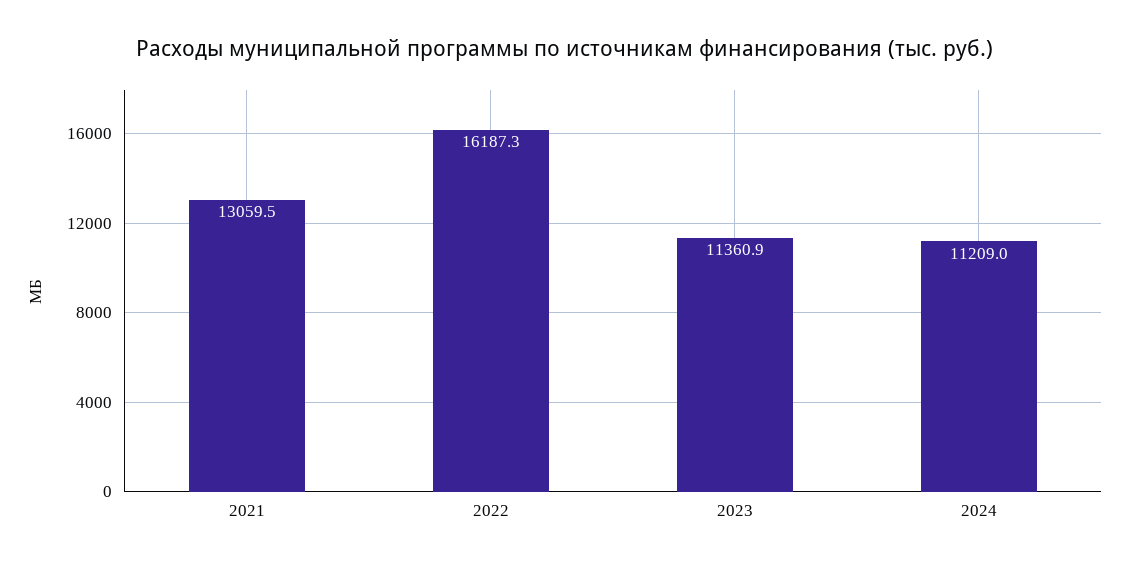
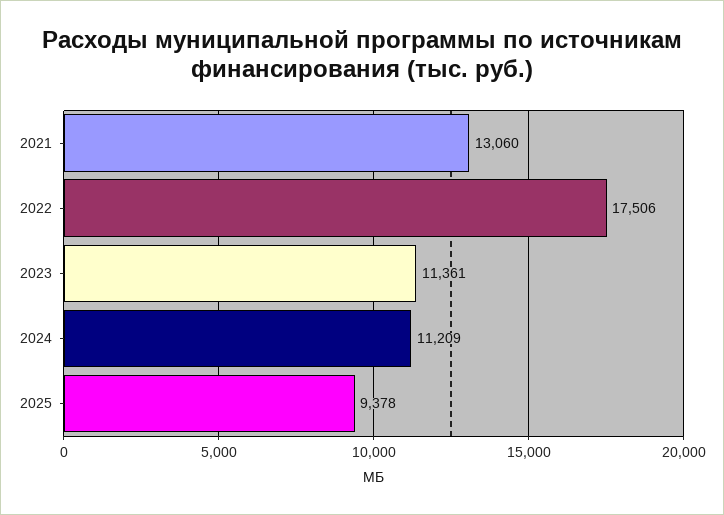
2022: 16187.3 -> 17506
2025: none -> 9378

